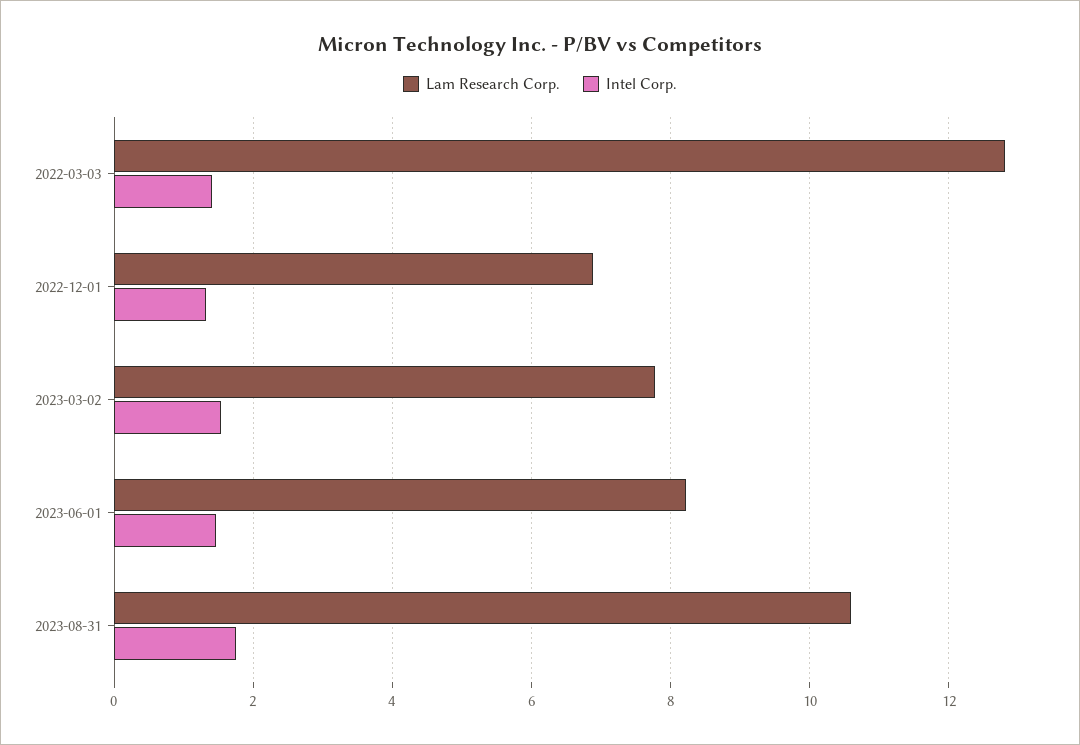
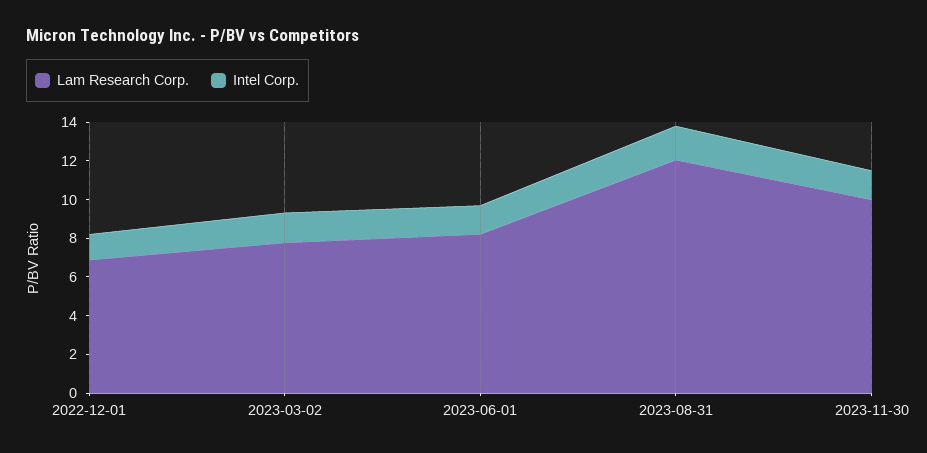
Lam Research Corp., 2022-03-03: 12.8 -> none
Intel Corp., 2022-03-03: 1.4 -> none
Lam Research Corp., 2023-08-31: 10.6 -> 12
Lam Research Corp., 2023-11-30: none -> 10
Intel Corp., 2023-11-30: none -> 1.5

